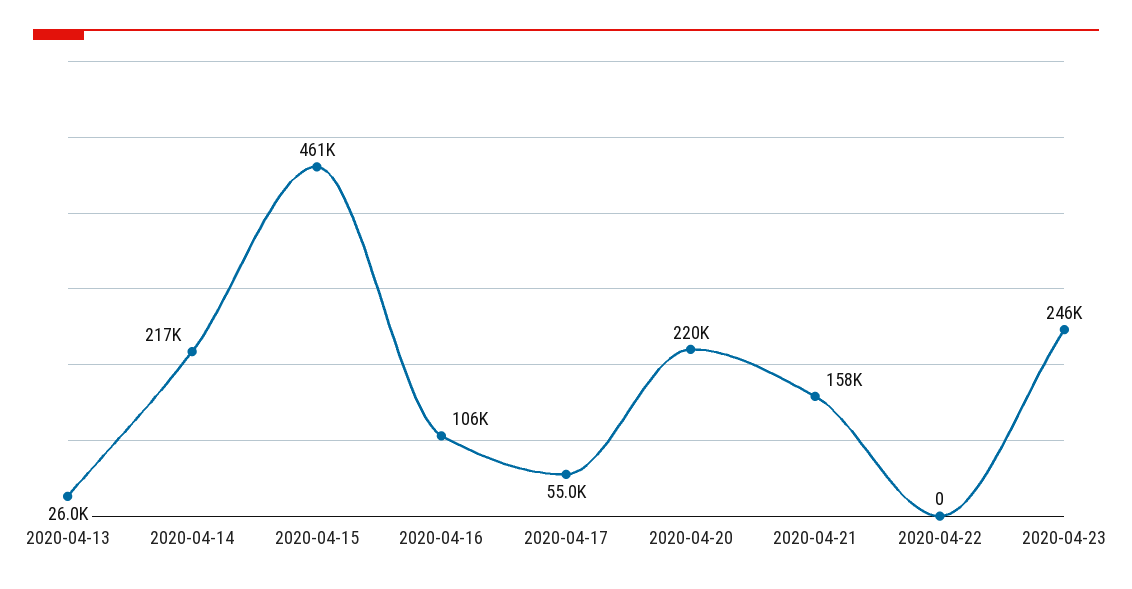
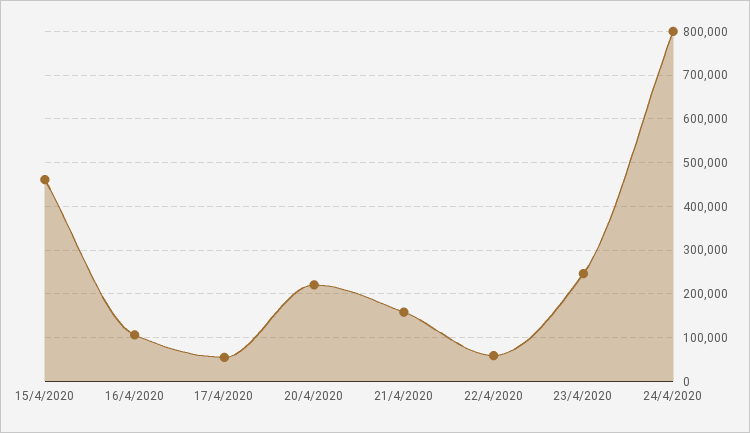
2020-04-13: 26000 -> none
2020-04-14: 217000 -> none
2020-04-22: 0 -> 60000
24/4/2020: none -> 800000

